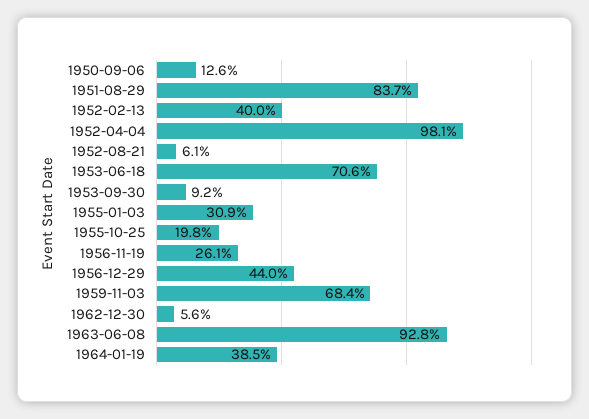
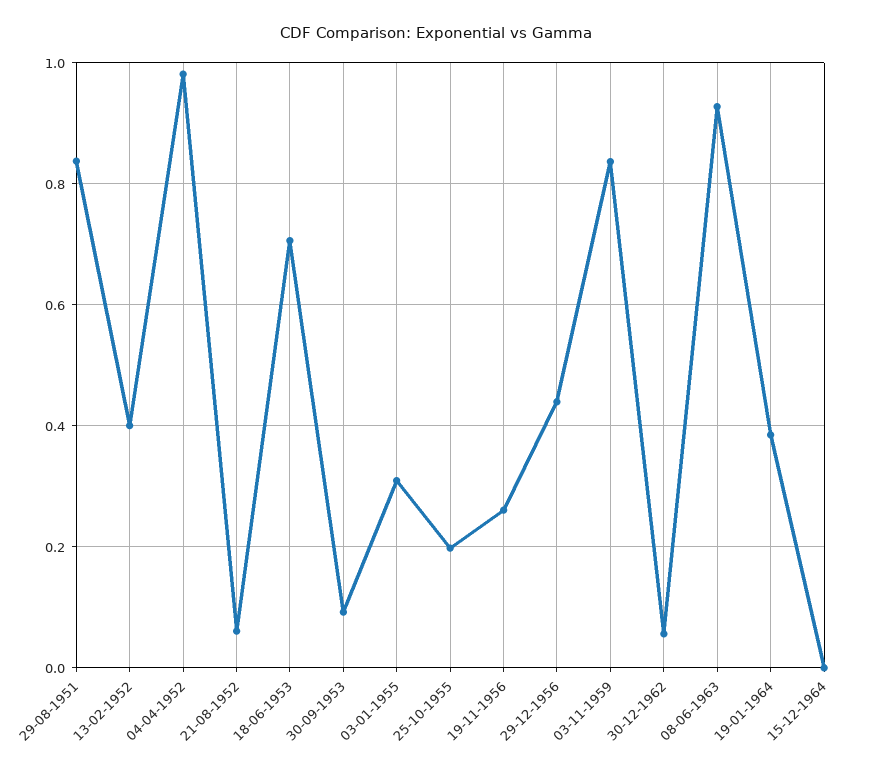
1950-09-06: 0.126 -> none
1959-11-03: 0.684 -> 0.84
15-12-1964: none -> 0

